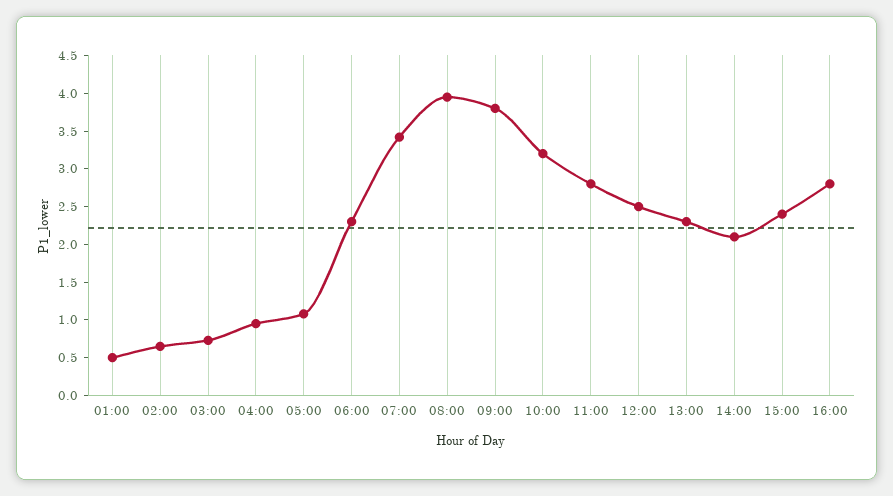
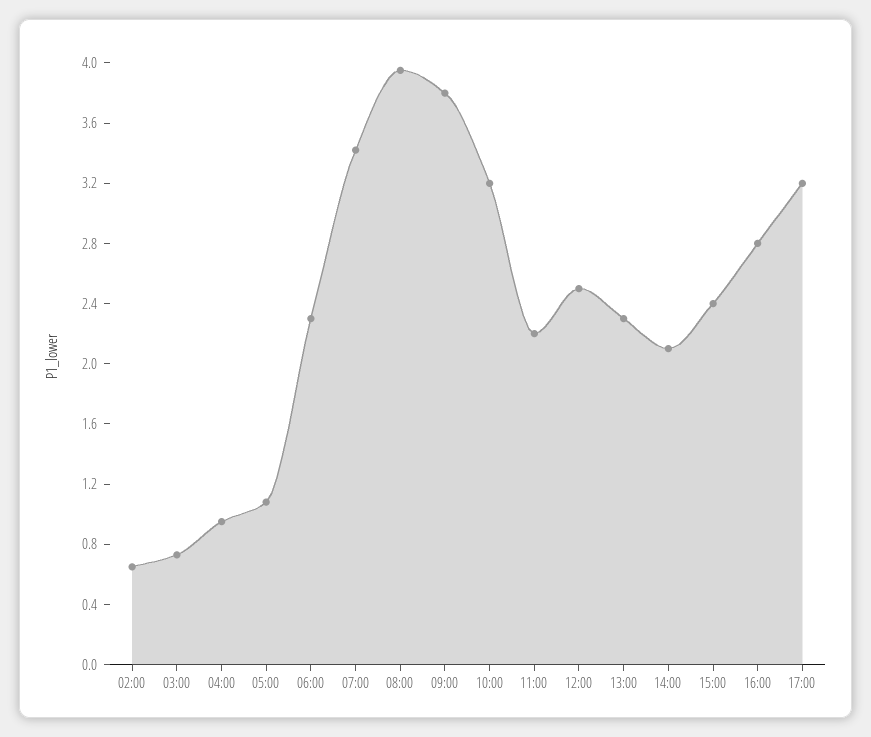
01:00: 0.5 -> none
11:00: 2.75 -> 2.2
17:00: none -> 3.2

